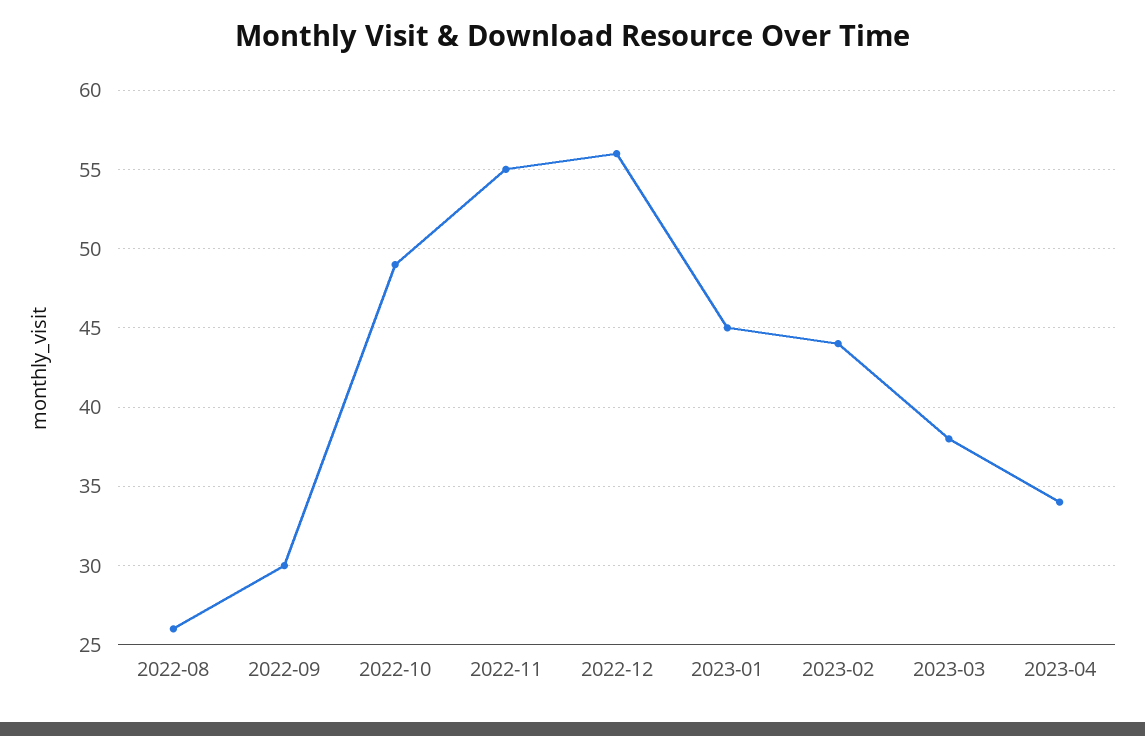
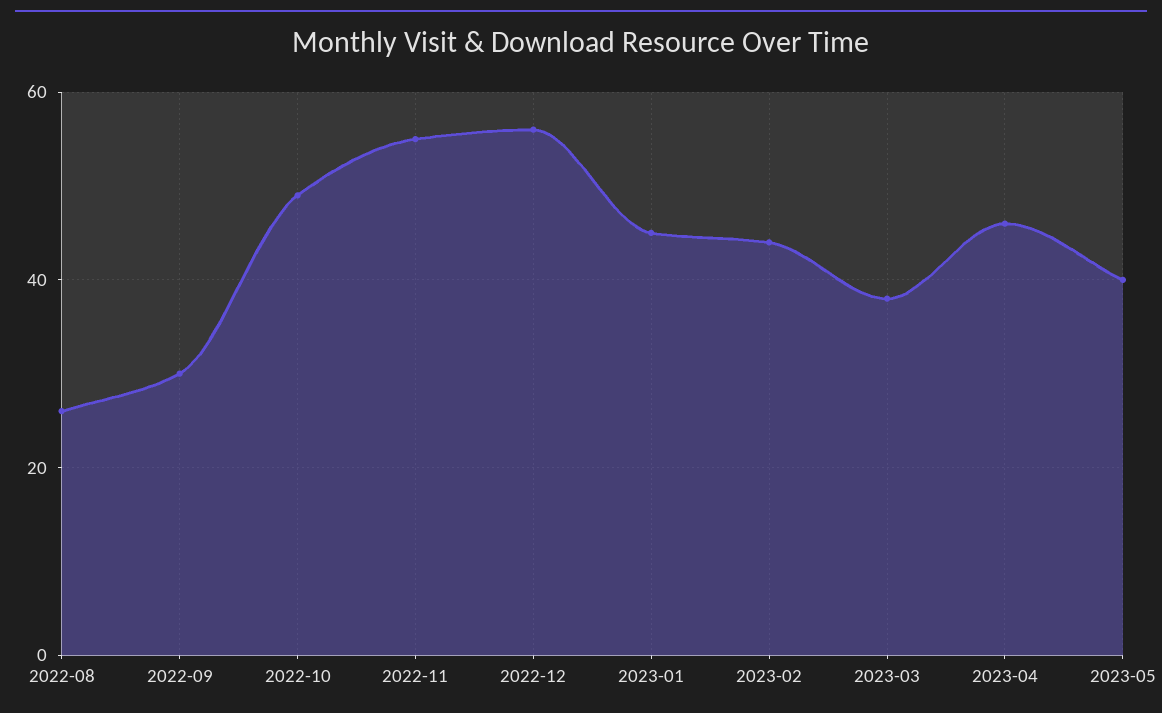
2023-04: 34 -> 45
2023-05: none -> 40

